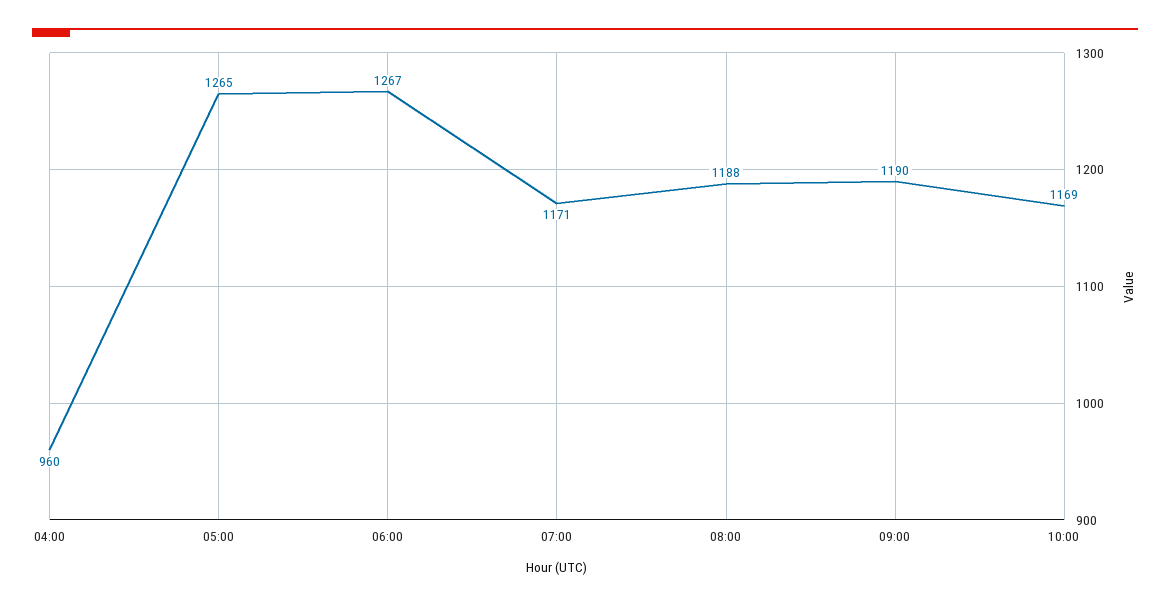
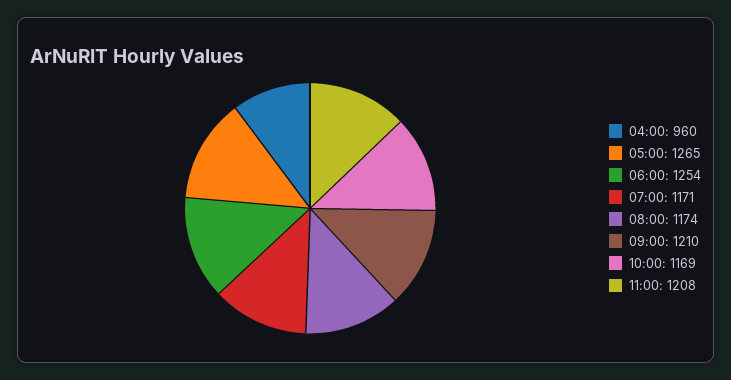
06:00: 1267 -> 1254
08:00: 1188 -> 1174
09:00: 1190 -> 1210
11:00: none -> 1208

